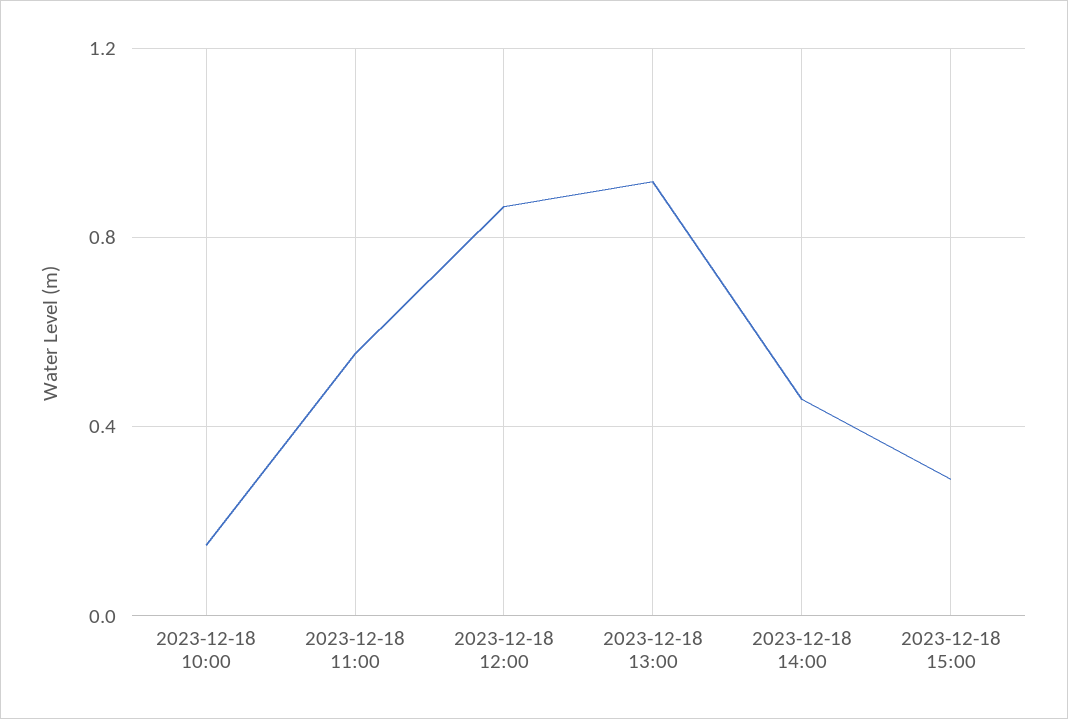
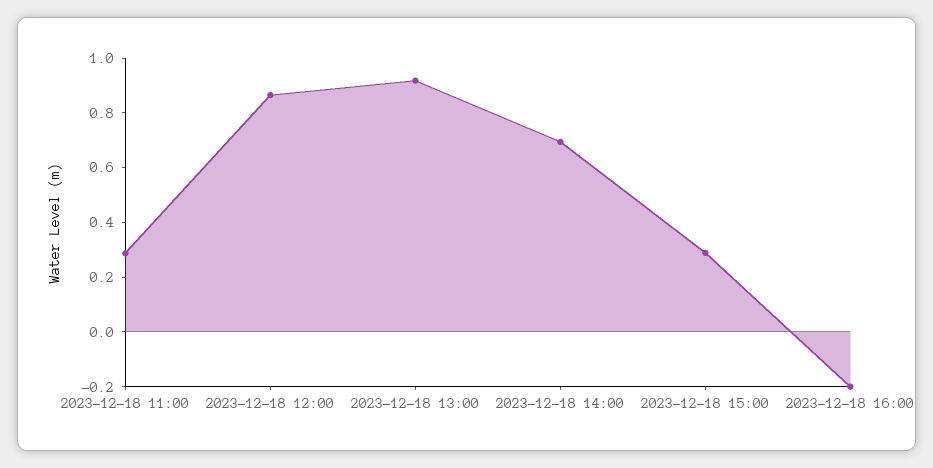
2023-12-18 10:00: 0.15 -> none
2023-12-18 11:00: 0.55 -> 0.3
2023-12-18 14:00: 0.45 -> 0.7
2023-12-18 16:00: none -> -0.2

